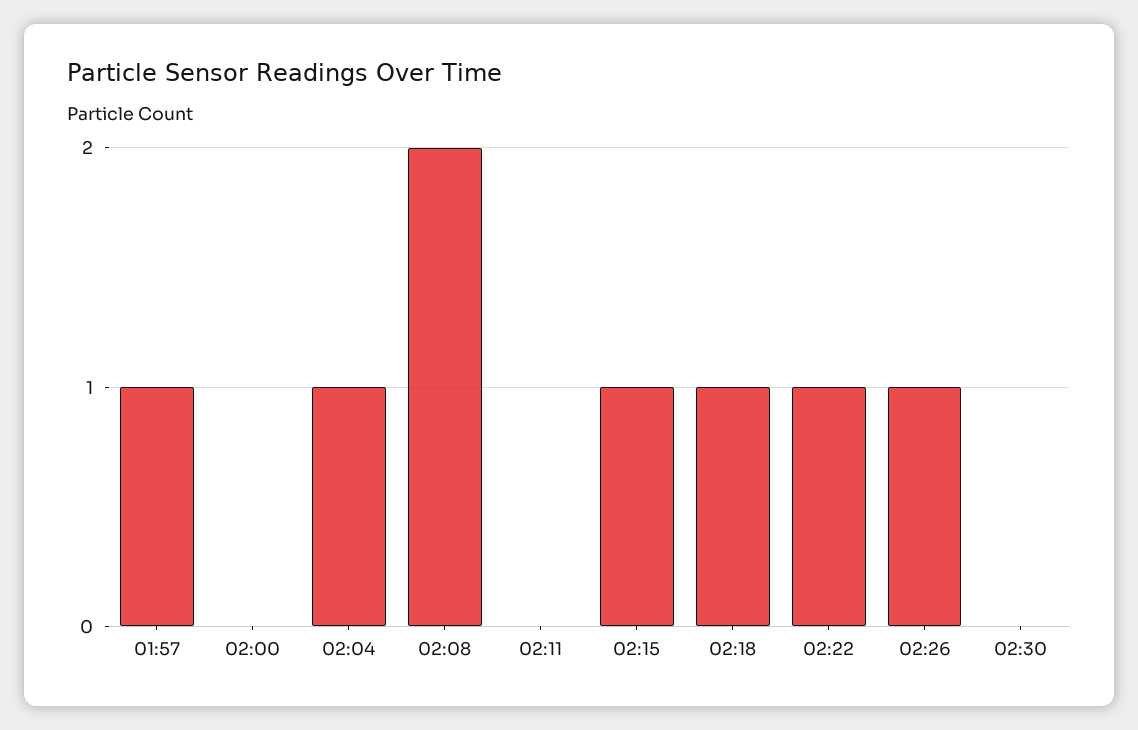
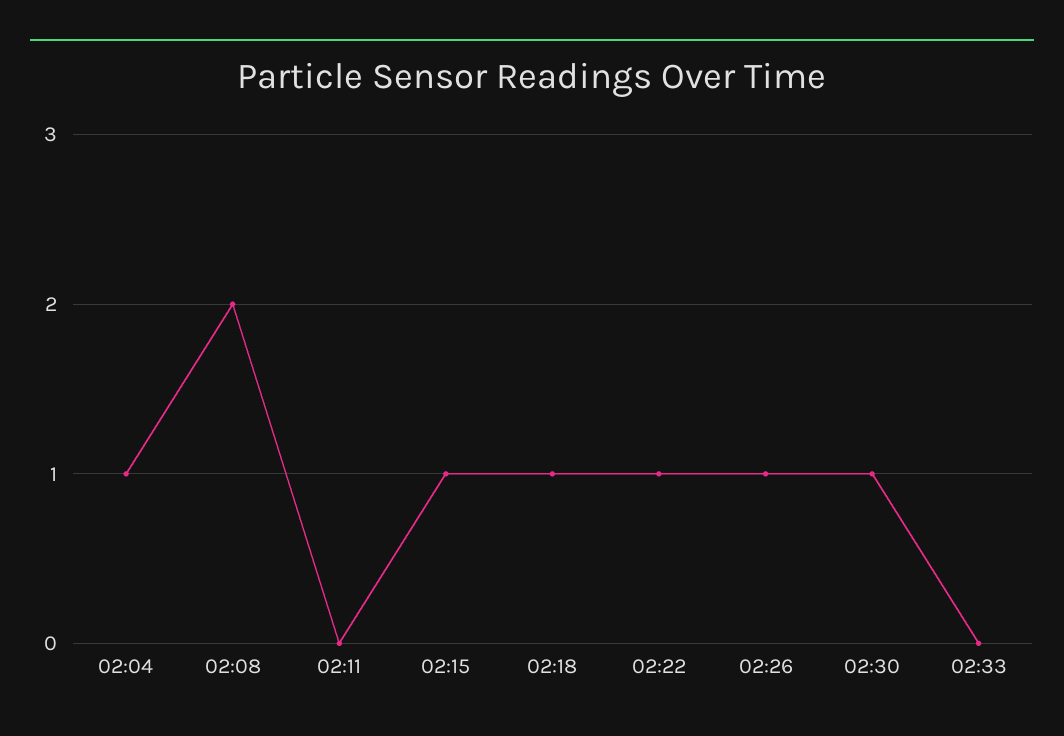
01:57: 1 -> none
02:00: 0 -> none
02:30: 0 -> 1
02:33: none -> 0

